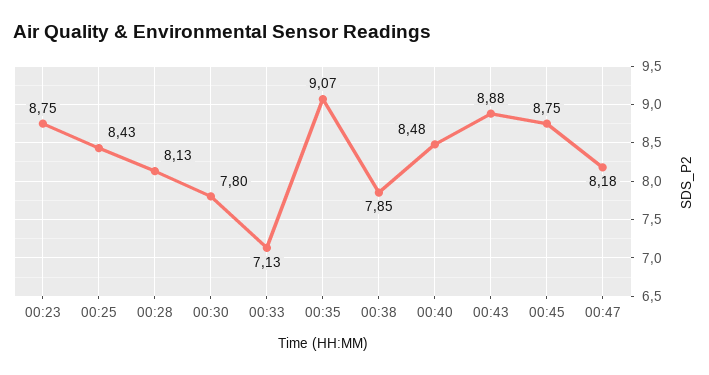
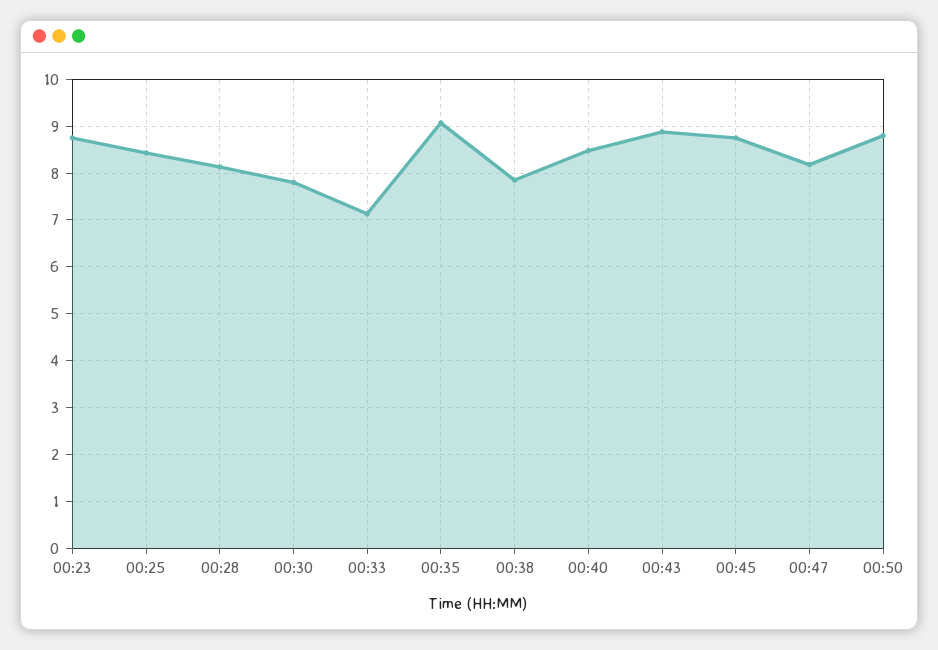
00:50: none -> 8.8

